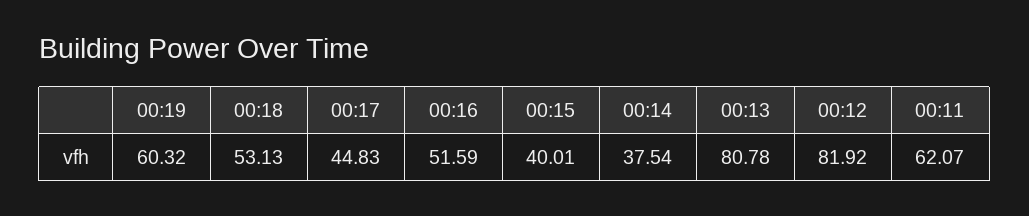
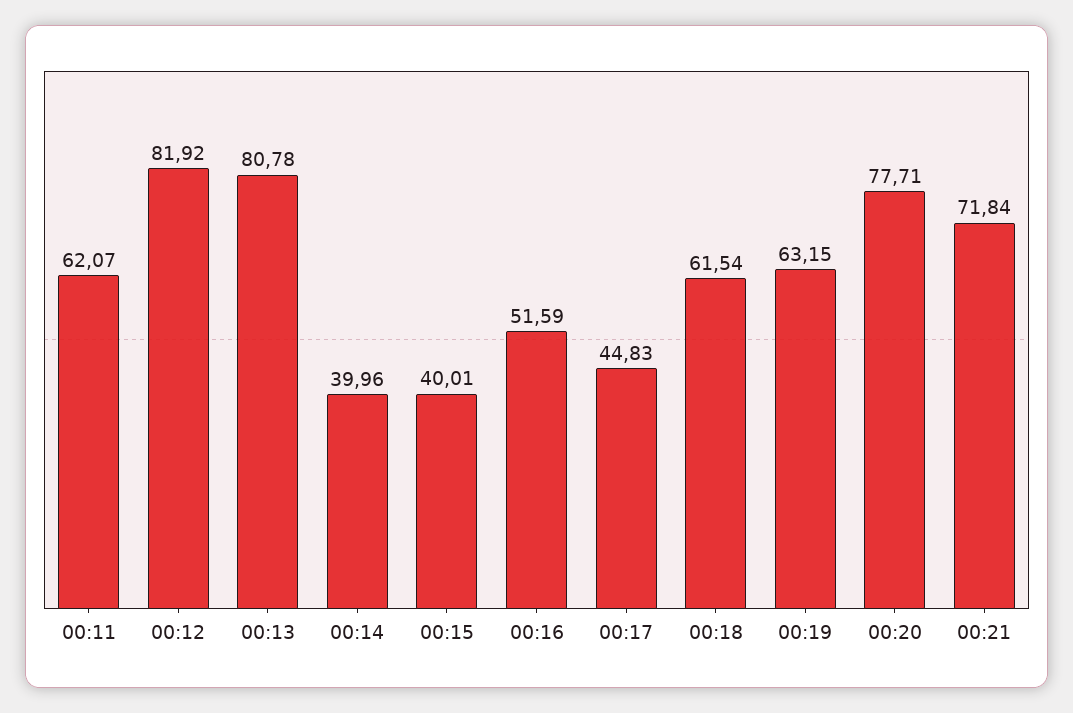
00:19: 60.32 -> 63.15
00:18: 53.13 -> 61.54
00:14: 37.54 -> 39.96
00:20: none -> 77.71
00:21: none -> 71.84

